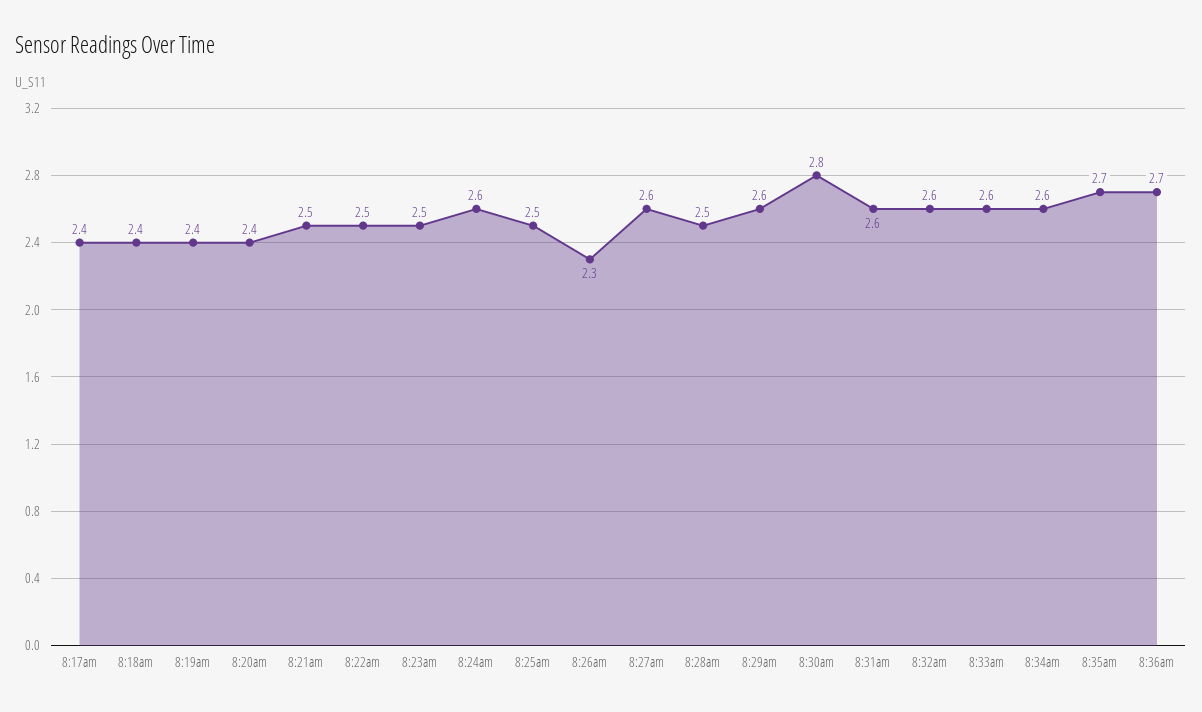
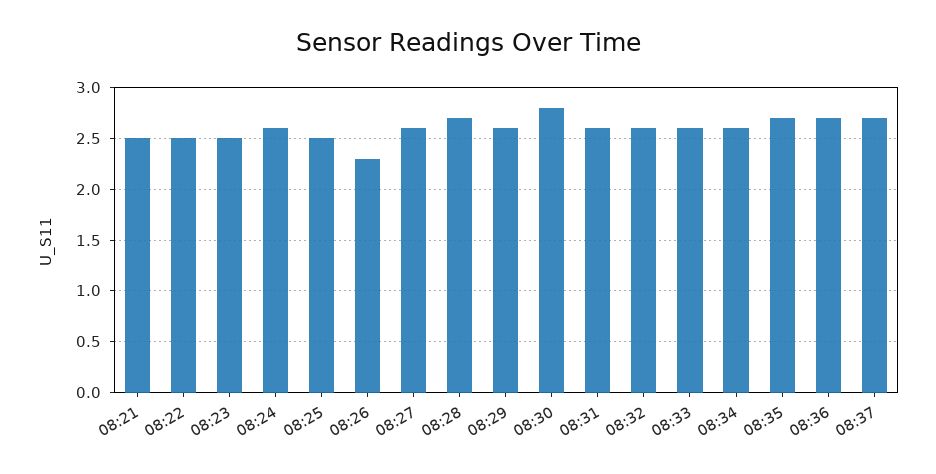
8:17am: 2.4 -> none
8:18am: 2.4 -> none
8:19am: 2.4 -> none
8:20am: 2.4 -> none
8:28am: 2.5 -> 2.7
08:37: none -> 2.7

